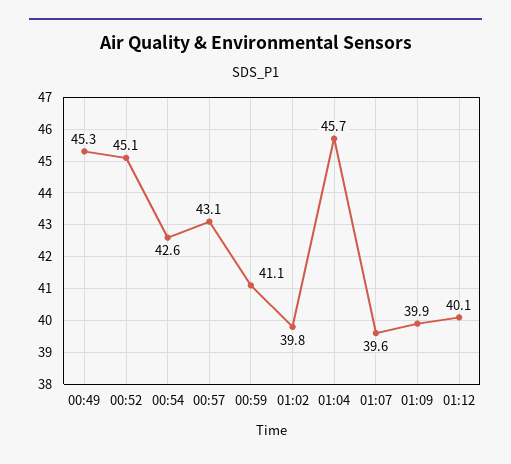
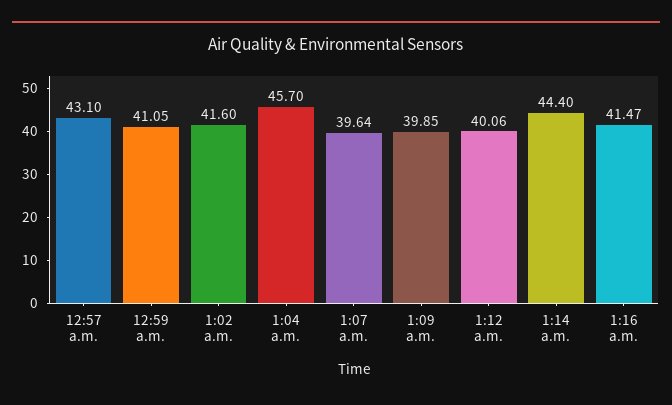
00:49: 45.3 -> none
00:52: 45.1 -> none
00:54: 42.6 -> none
01:02: 39.8 -> 41.6
1:14 a.m.: none -> 44.4
1:16 a.m.: none -> 41.47

